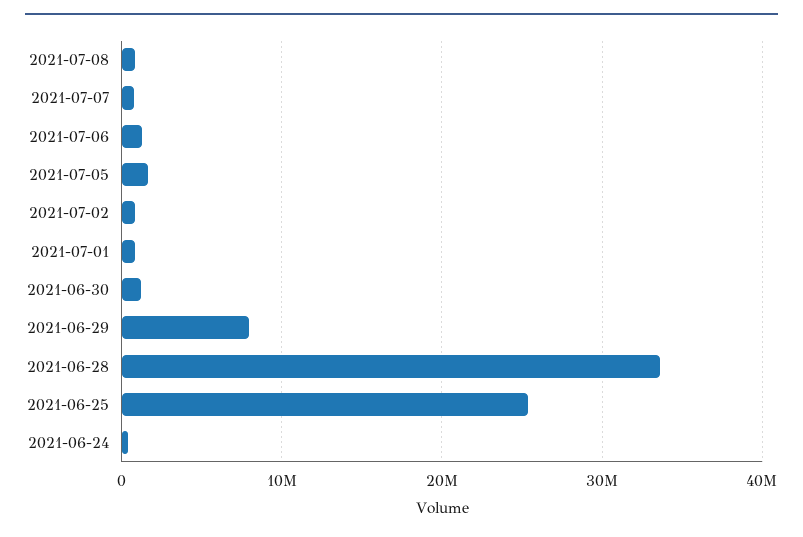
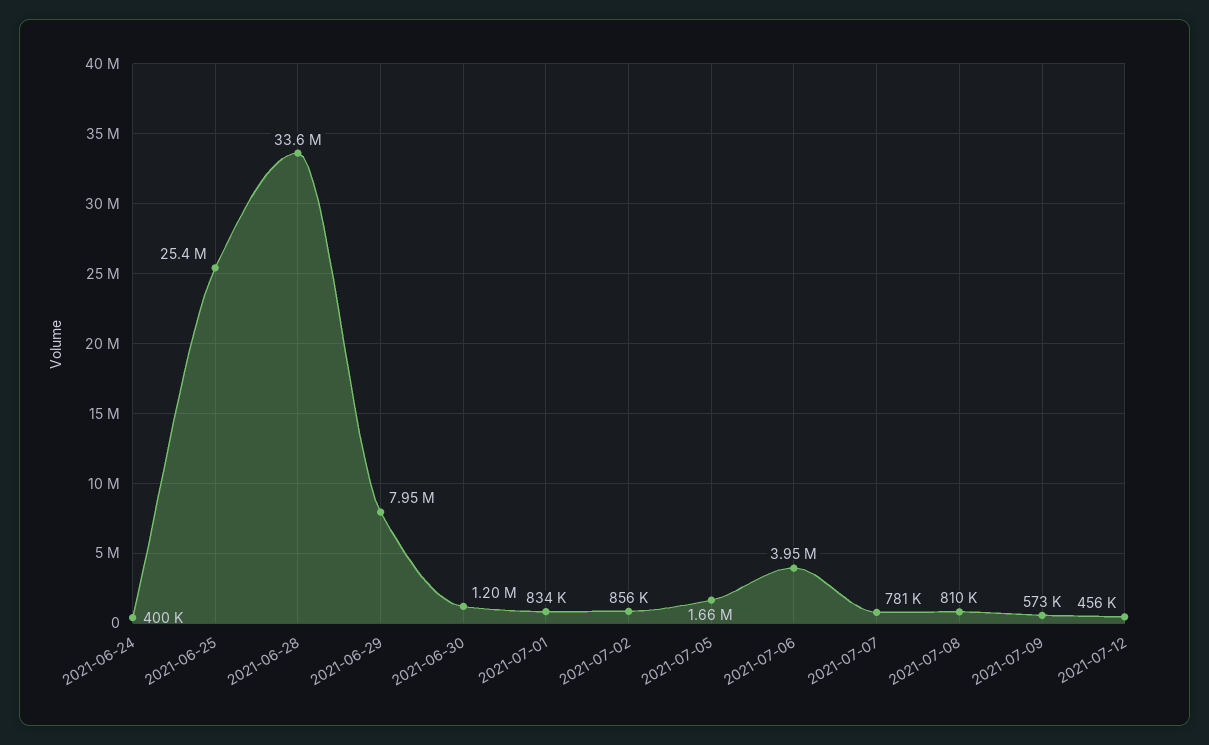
2021-07-06: 1000000 -> 3950000
2021-07-09: none -> 573000
2021-07-12: none -> 456000

